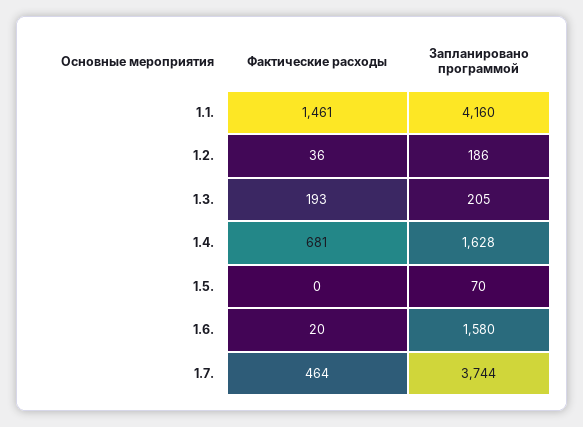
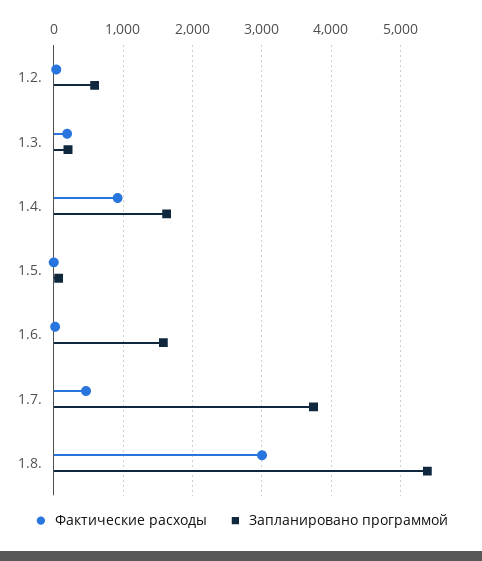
Фактические расходы, 1.1.: 1461 -> none
Запланировано программой, 1.1.: 4160 -> none
Запланировано программой, 1.2.: 186 -> 600
Фактические расходы, 1.4.: 681 -> 900
Фактические расходы, 1.8.: none -> 3000
Запланировано программой, 1.8.: none -> 5400

